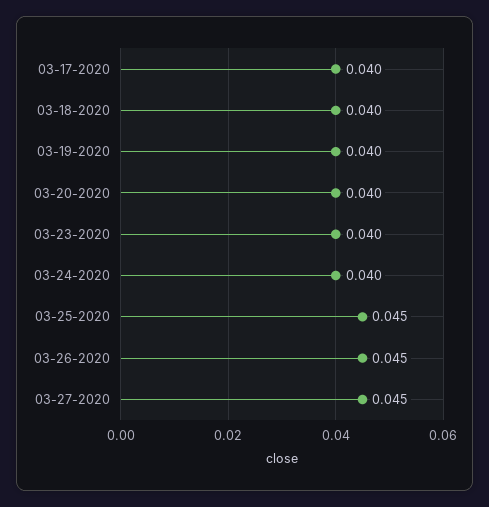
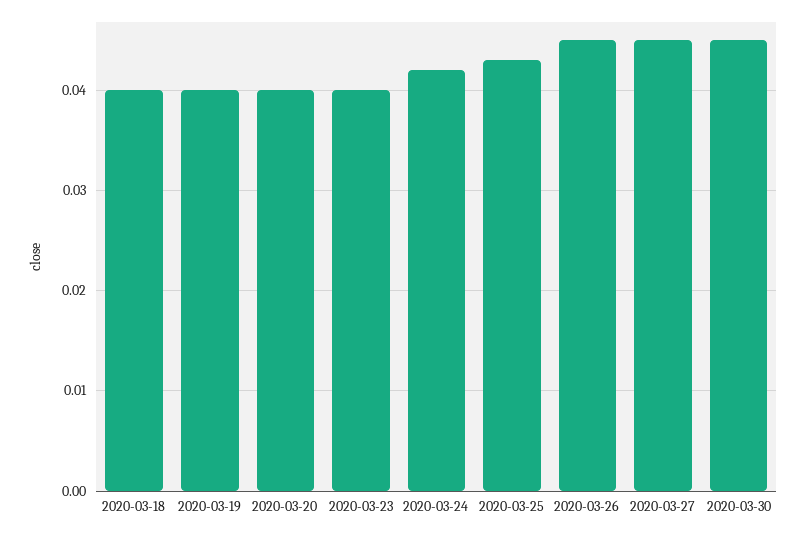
03-17-2020: 0.04 -> none
03-24-2020: 0.04 -> 0.042
03-25-2020: 0.045 -> 0.043
2020-03-30: none -> 0.045

